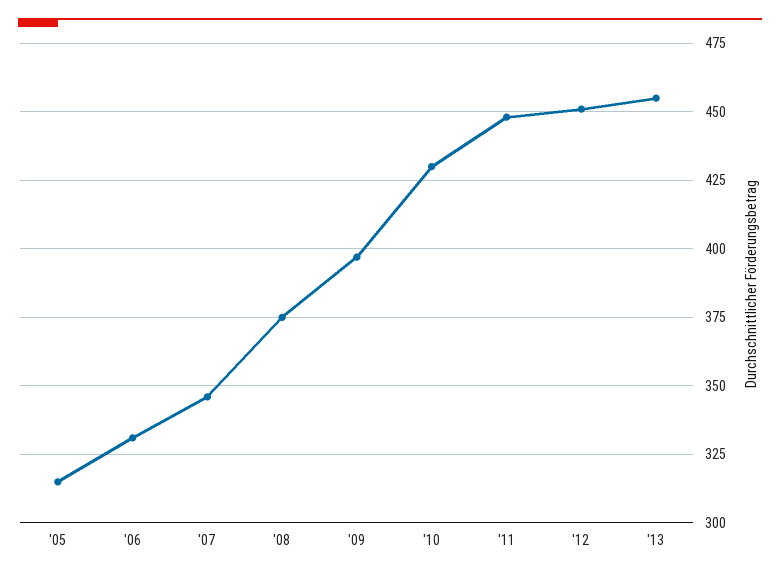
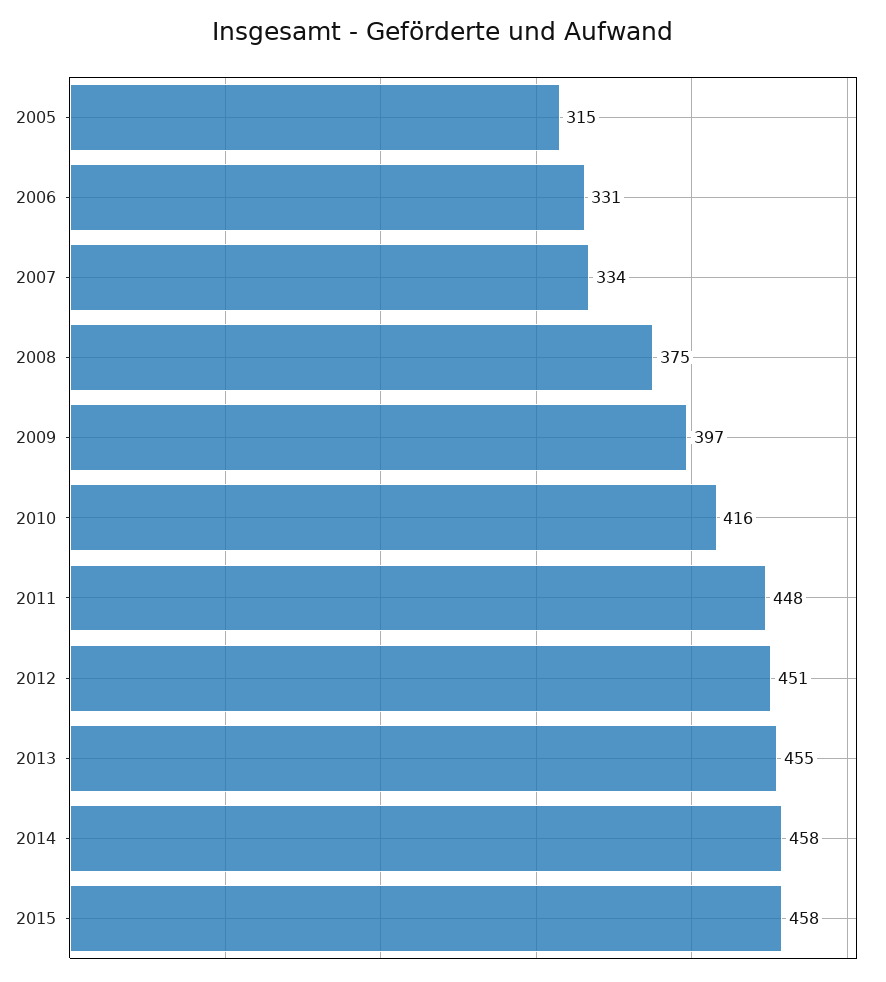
'07: 345 -> 334
'10: 430 -> 416
2014: none -> 458
2015: none -> 458

